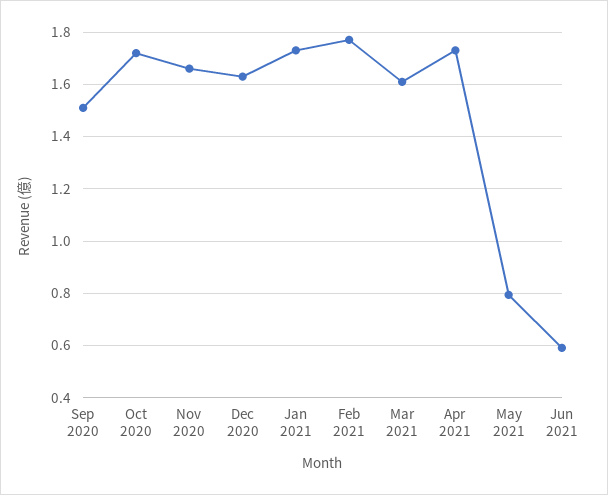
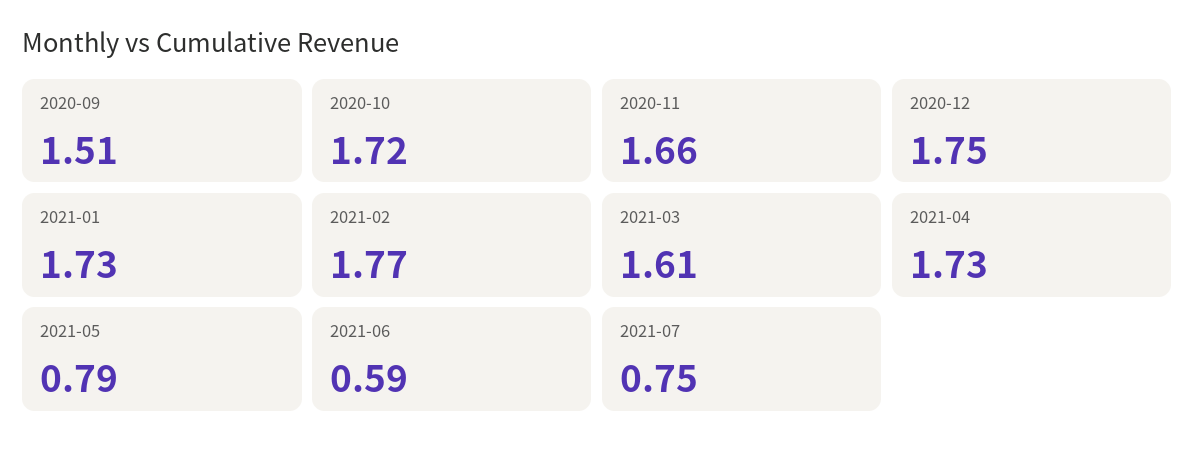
Dec 2020: 1.625 -> 1.75
2021-07: none -> 0.75

